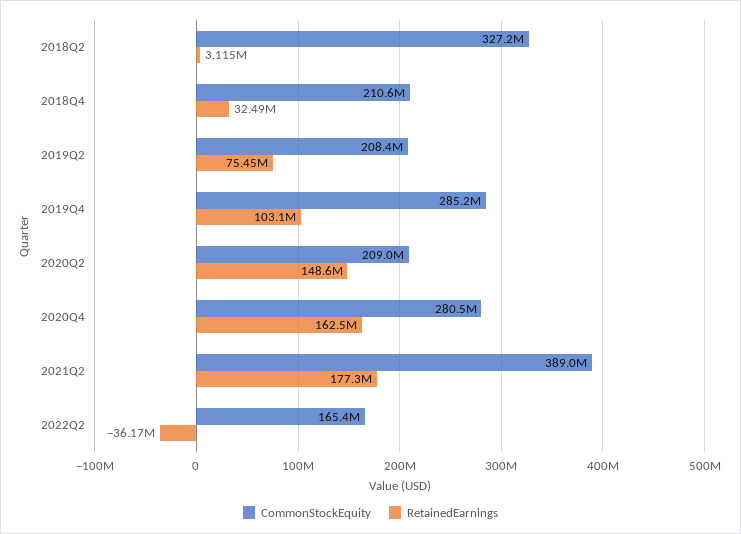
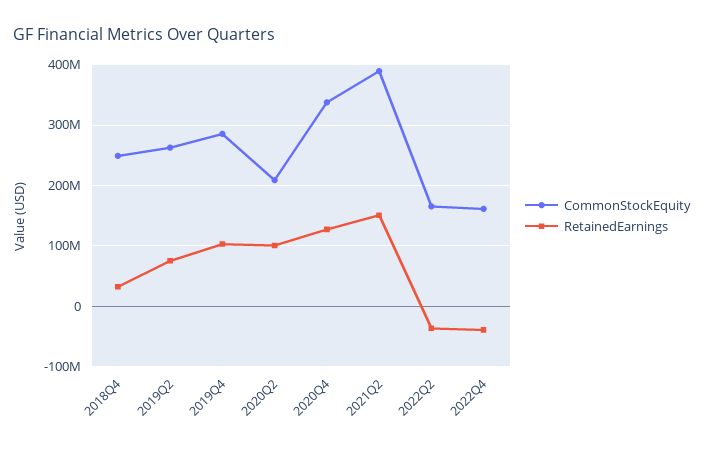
CommonStockEquity, 2018Q2: 327200000 -> none
RetainedEarnings, 2018Q2: 3115000 -> none
CommonStockEquity, 2018Q4: 210600000 -> 250000000
CommonStockEquity, 2019Q2: 208400000 -> 260000000
RetainedEarnings, 2020Q2: 148600000 -> 100000000
CommonStockEquity, 2020Q4: 280500000 -> 340000000
RetainedEarnings, 2020Q4: 162500000 -> 130000000
RetainedEarnings, 2021Q2: 177300000 -> 150000000
CommonStockEquity, 2022Q4: none -> 160000000
RetainedEarnings, 2022Q4: none -> -40000000

